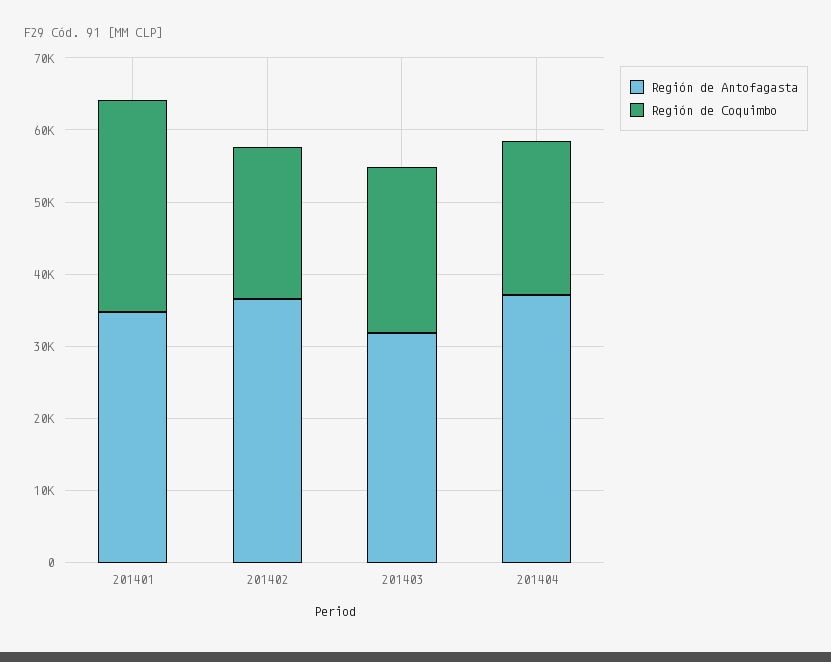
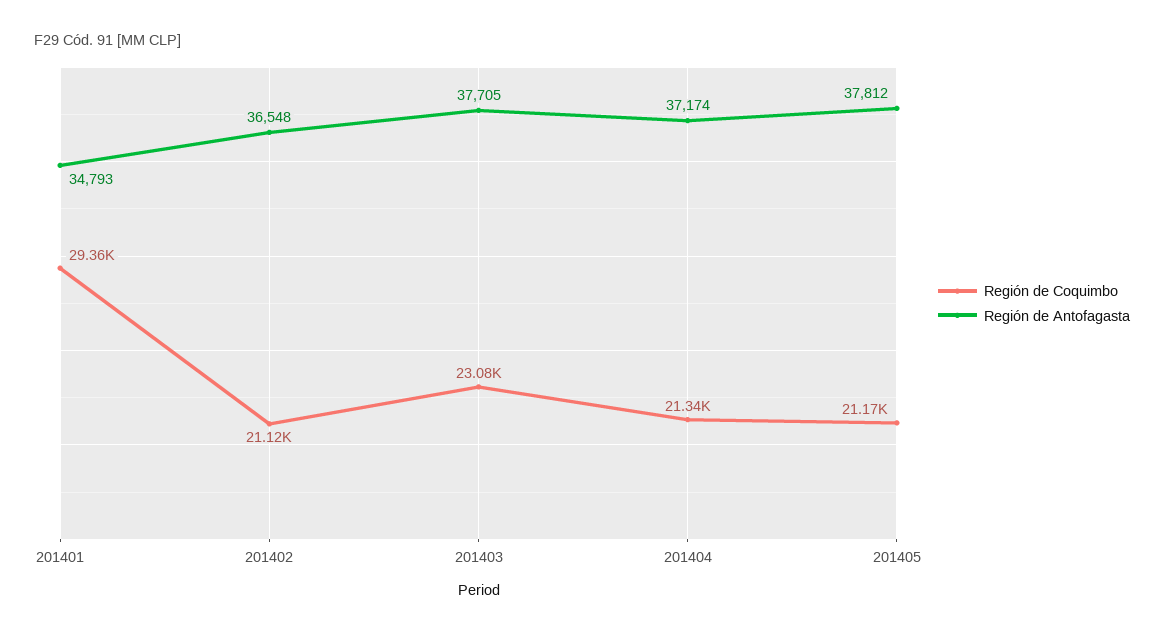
Región de Antofagasta, 201403: 32000 -> 37705
Región de Coquimbo, 201405: none -> 21170
Región de Antofagasta, 201405: none -> 37812

